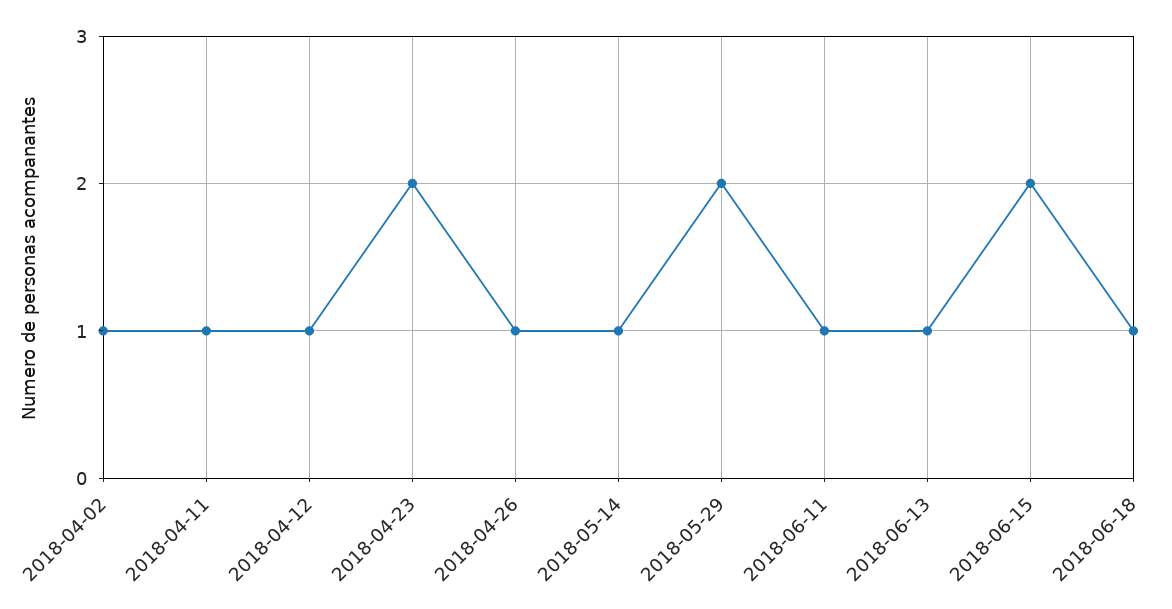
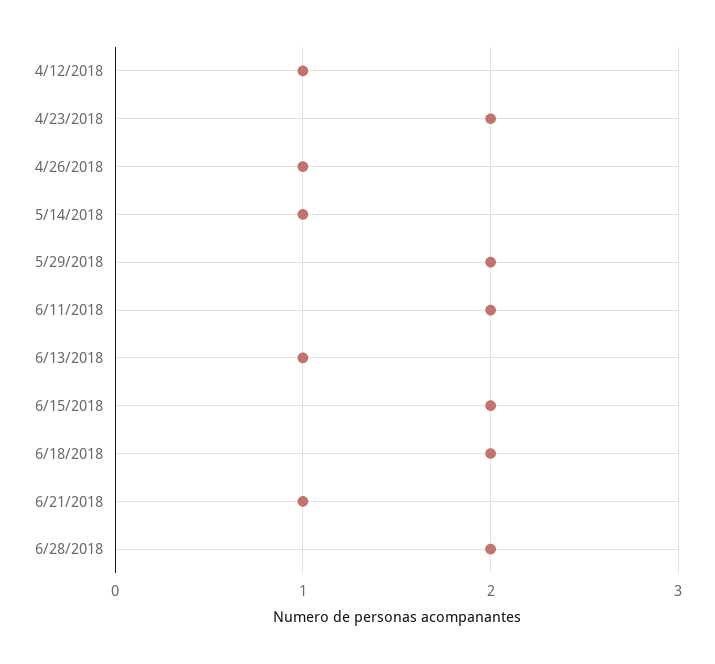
2018-04-02: 1 -> none
2018-04-11: 1 -> none
2018-06-11: 1 -> 2
2018-06-18: 1 -> 2
6/21/2018: none -> 1
6/28/2018: none -> 2

